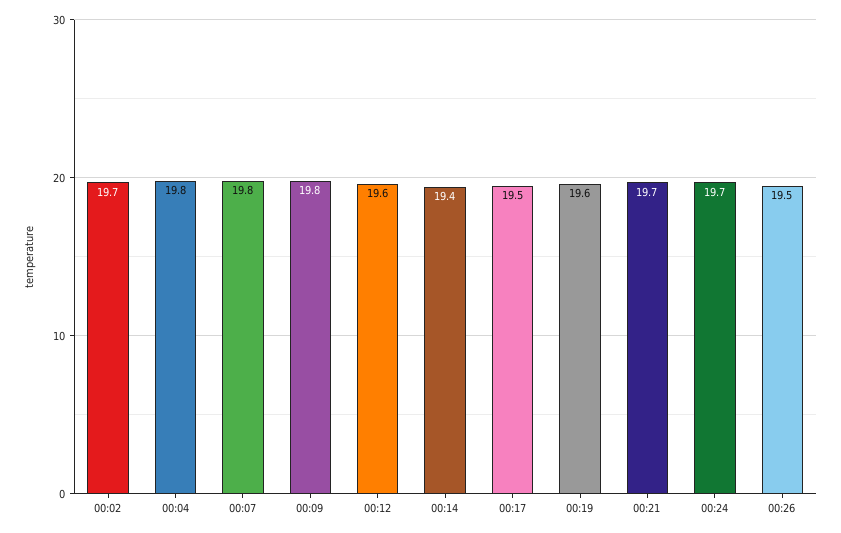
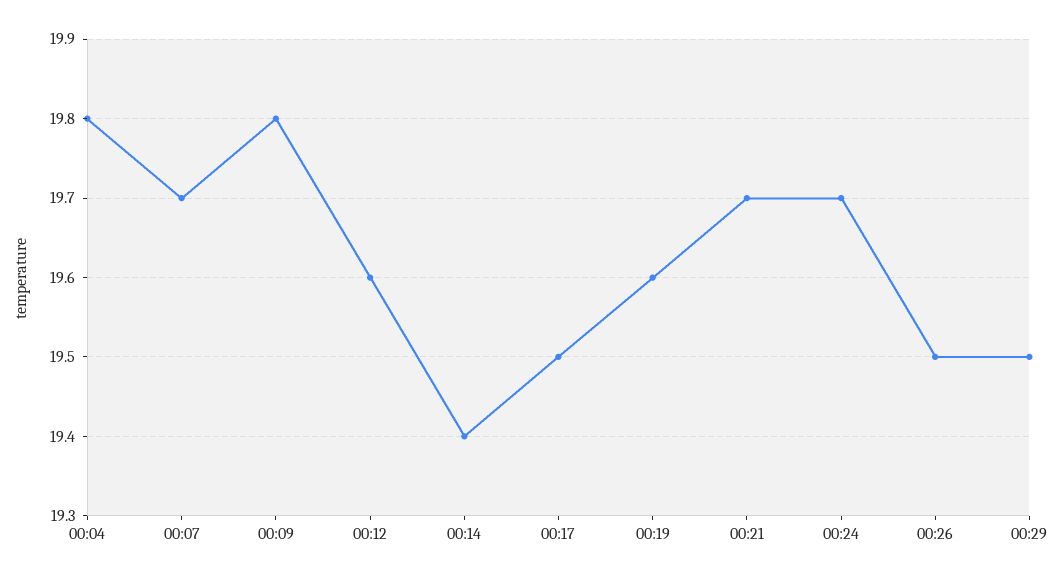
00:02: 19.7 -> none
00:07: 19.8 -> 19.7
00:29: none -> 19.5

